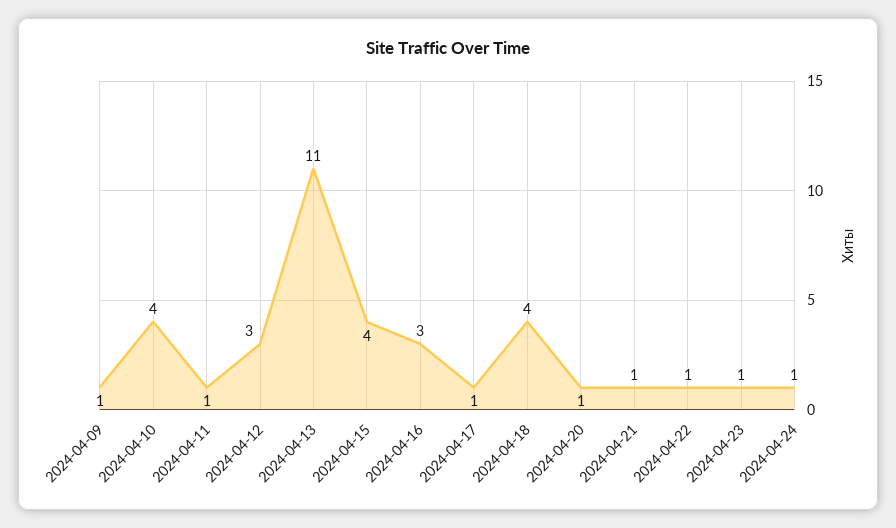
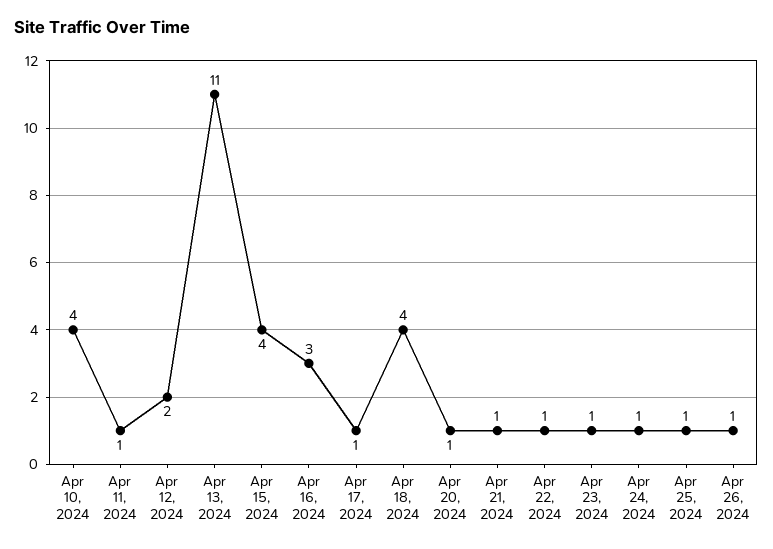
2024-04-09: 1 -> none
2024-04-12: 3 -> 2
Apr 25, 2024: none -> 1
Apr 26, 2024: none -> 1

